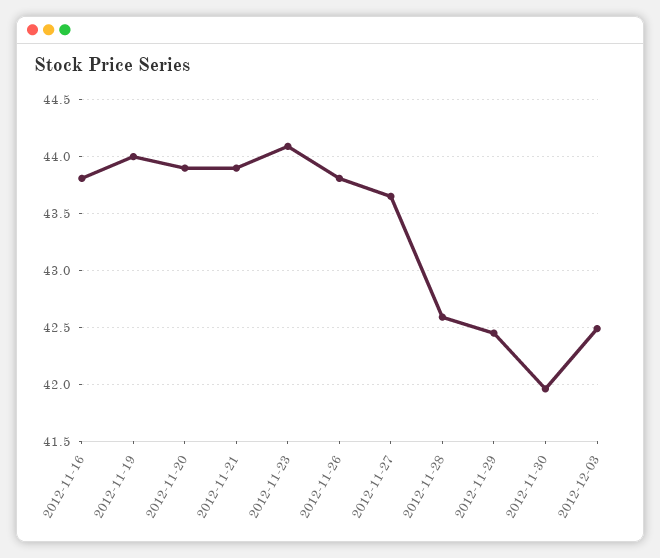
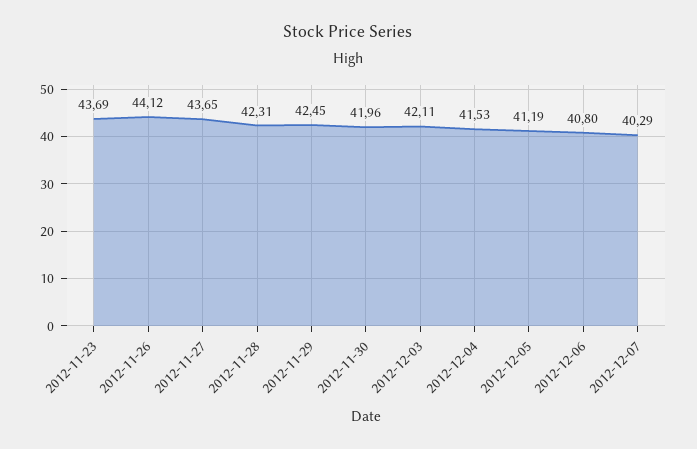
2012-11-16: 43.8 -> none
2012-11-19: 44 -> none
2012-11-20: 43.9 -> none
2012-11-21: 43.9 -> none
2012-11-23: 44.1 -> 43.69
2012-11-26: 43.8 -> 44.12
2012-11-28: 42.6 -> 42.31
2012-12-03: 42.5 -> 42.11
2012-12-04: none -> 41.53
2012-12-05: none -> 41.19
2012-12-06: none -> 40.8
2012-12-07: none -> 40.29

